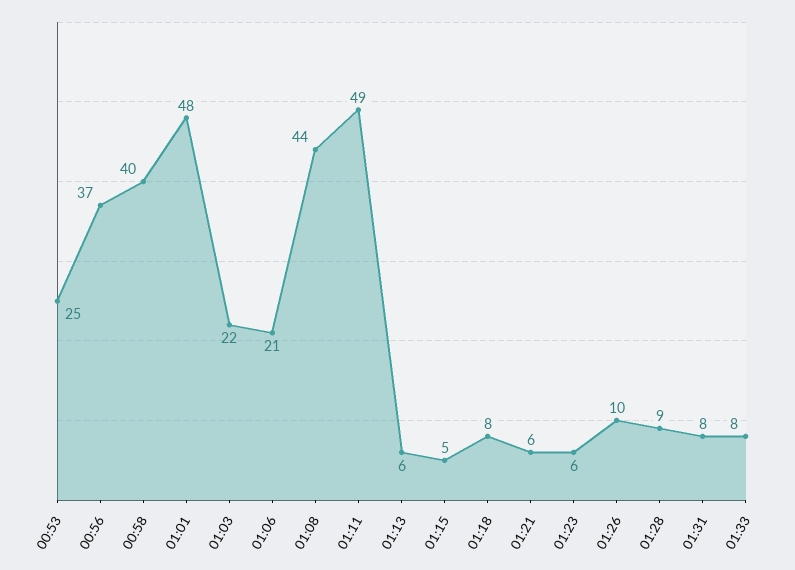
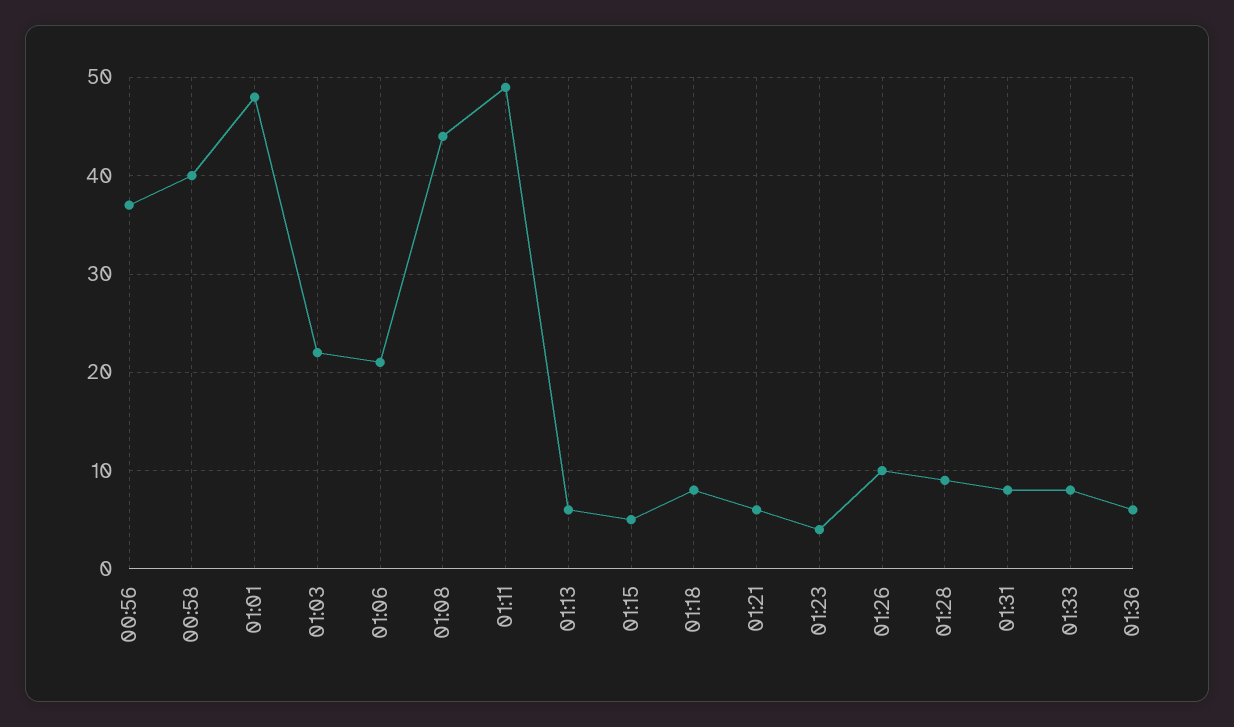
00:53: 25 -> none
01:23: 6 -> 4
01:36: none -> 6

